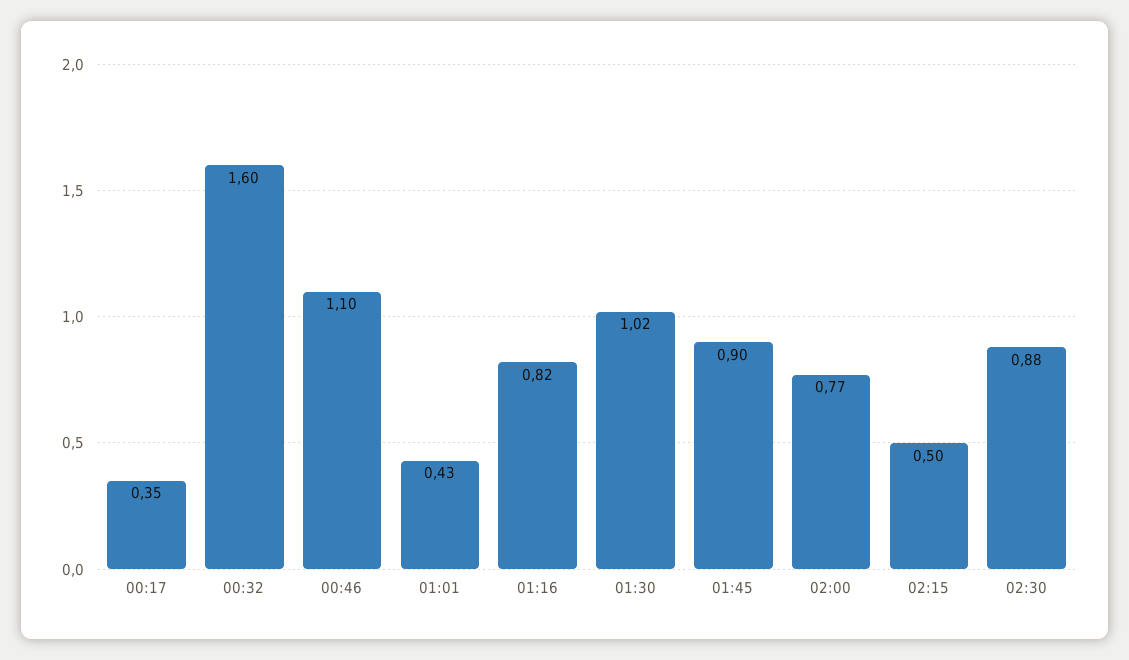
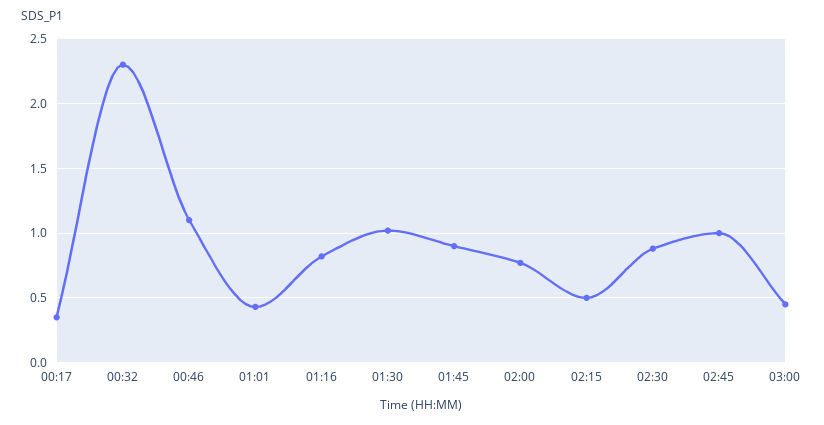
00:32: 1.6 -> 2.3
02:45: none -> 1
03:00: none -> 0.45

